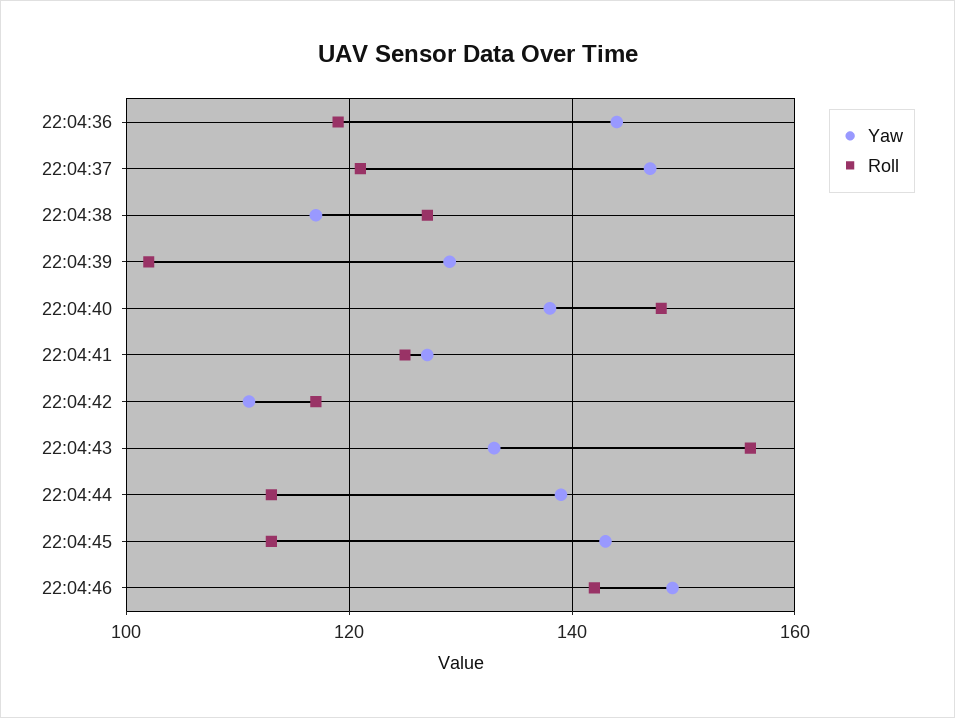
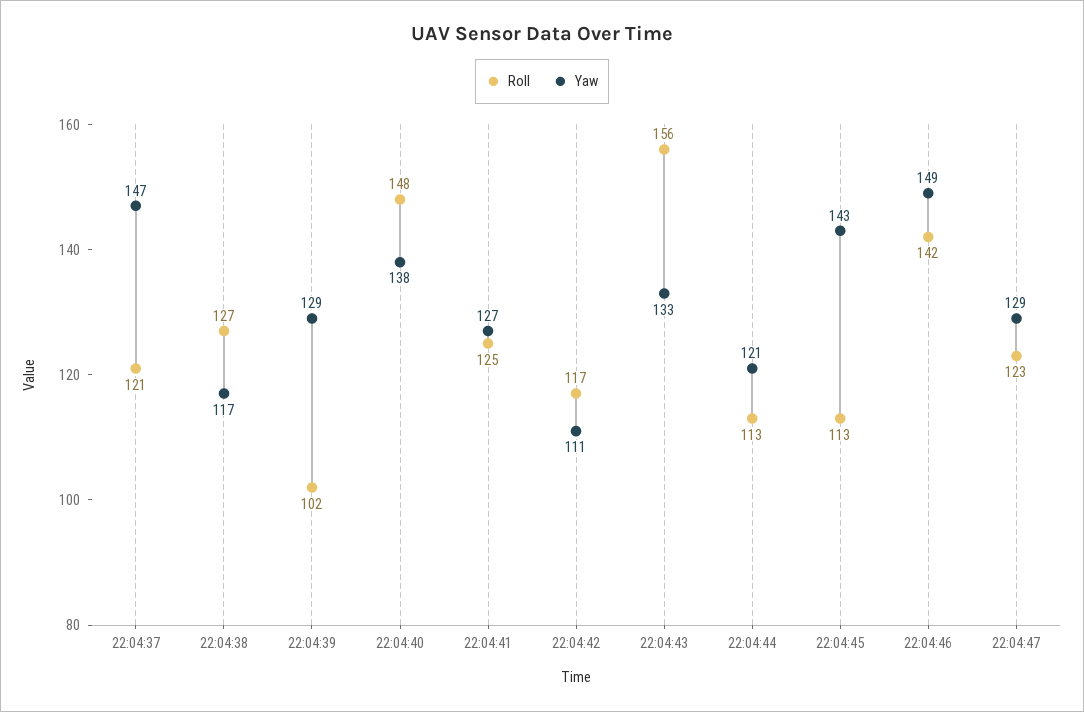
Yaw, 22:04:36: 145 -> none
Roll, 22:04:36: 120 -> none
Yaw, 22:04:44: 140 -> 121
Roll, 22:04:47: none -> 123
Yaw, 22:04:47: none -> 129

